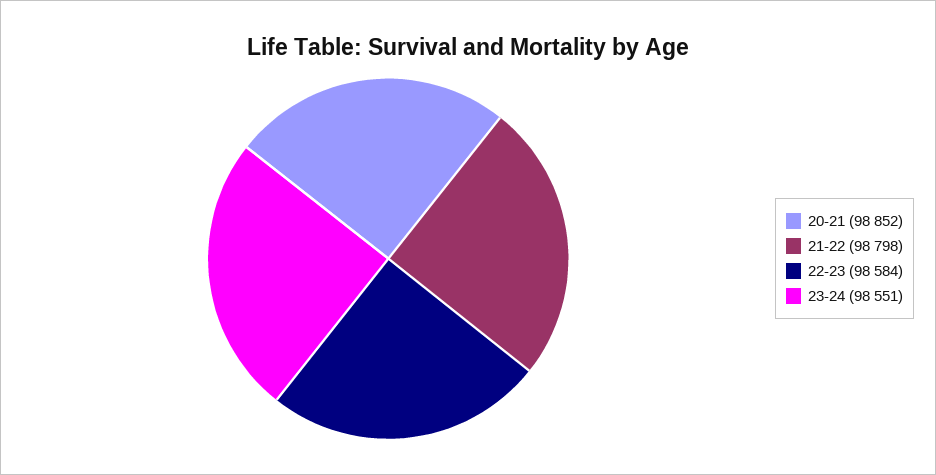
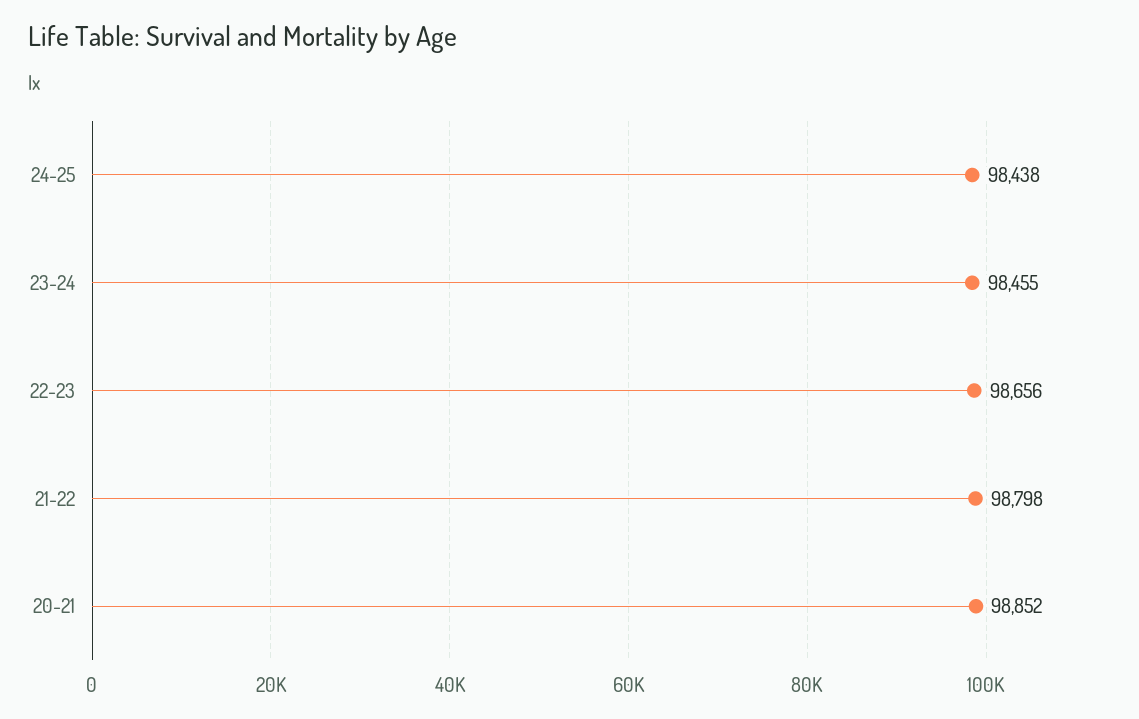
22-23: 98584 -> 98656
23-24: 98551 -> 98455
24-25: none -> 98438

